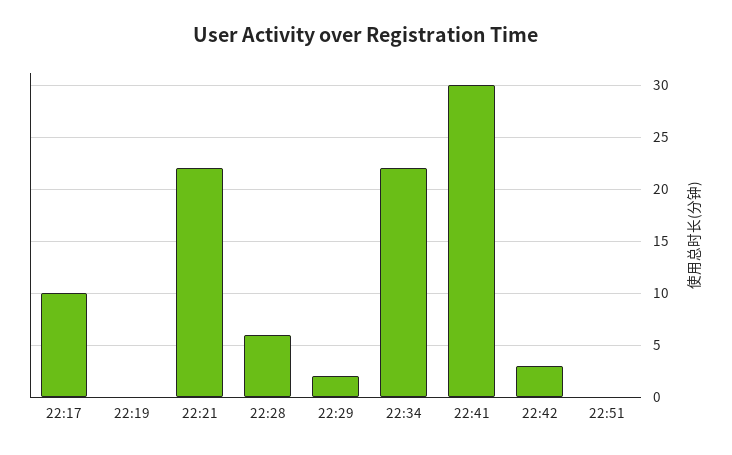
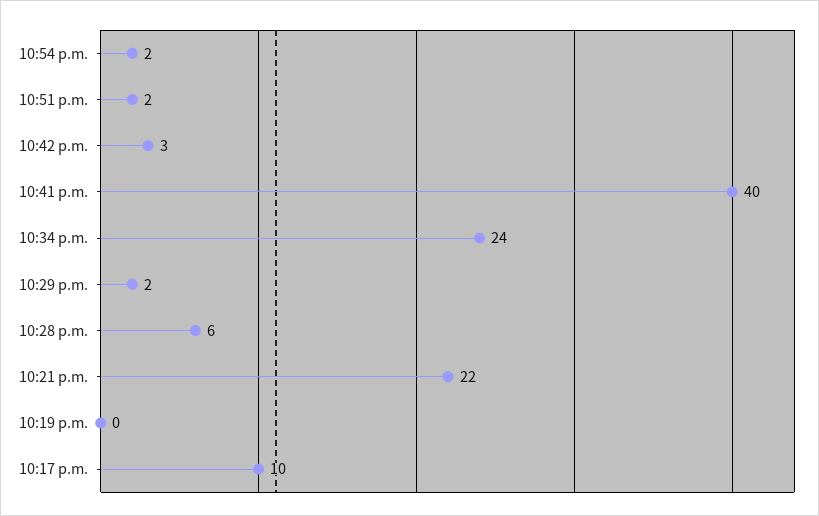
22:34: 22 -> 24
22:41: 30 -> 40
22:51: 0 -> 2
10:54 p.m.: none -> 2

